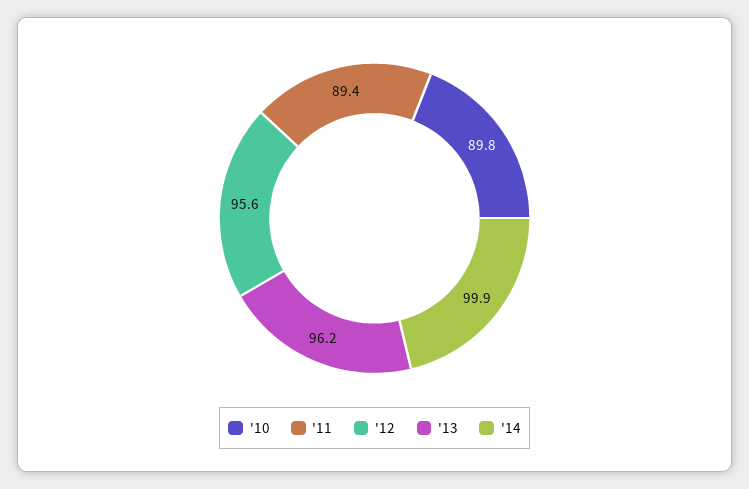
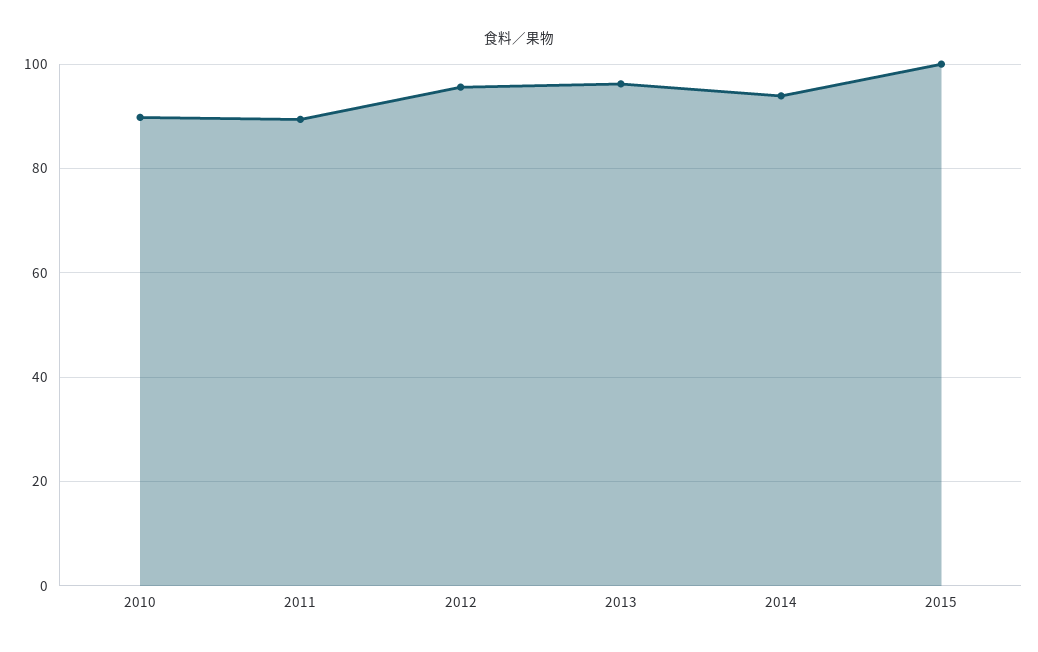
'14: 99.9 -> 94
2015: none -> 100

